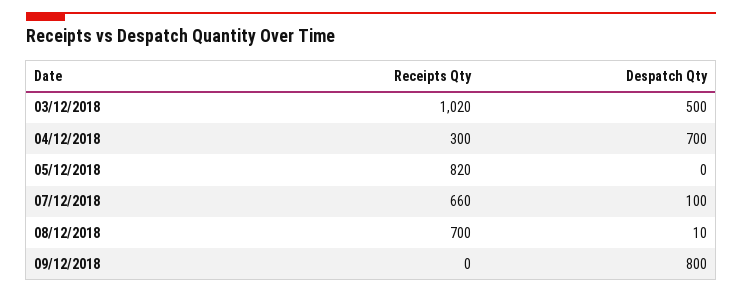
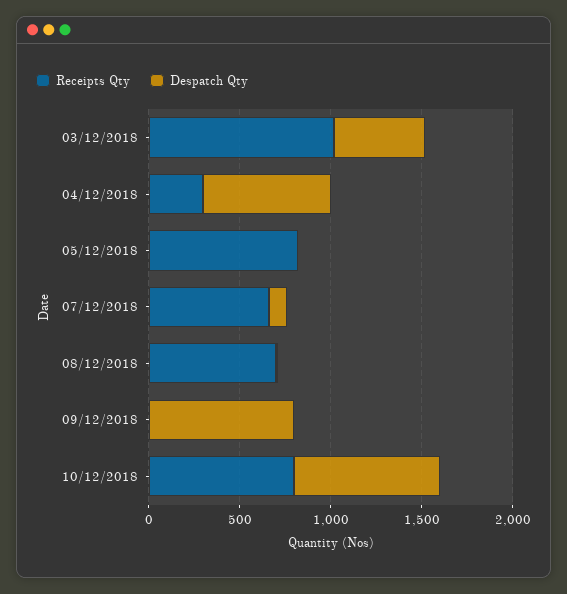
Receipts Qty, 10/12/2018: none -> 800
Despatch Qty, 10/12/2018: none -> 800

